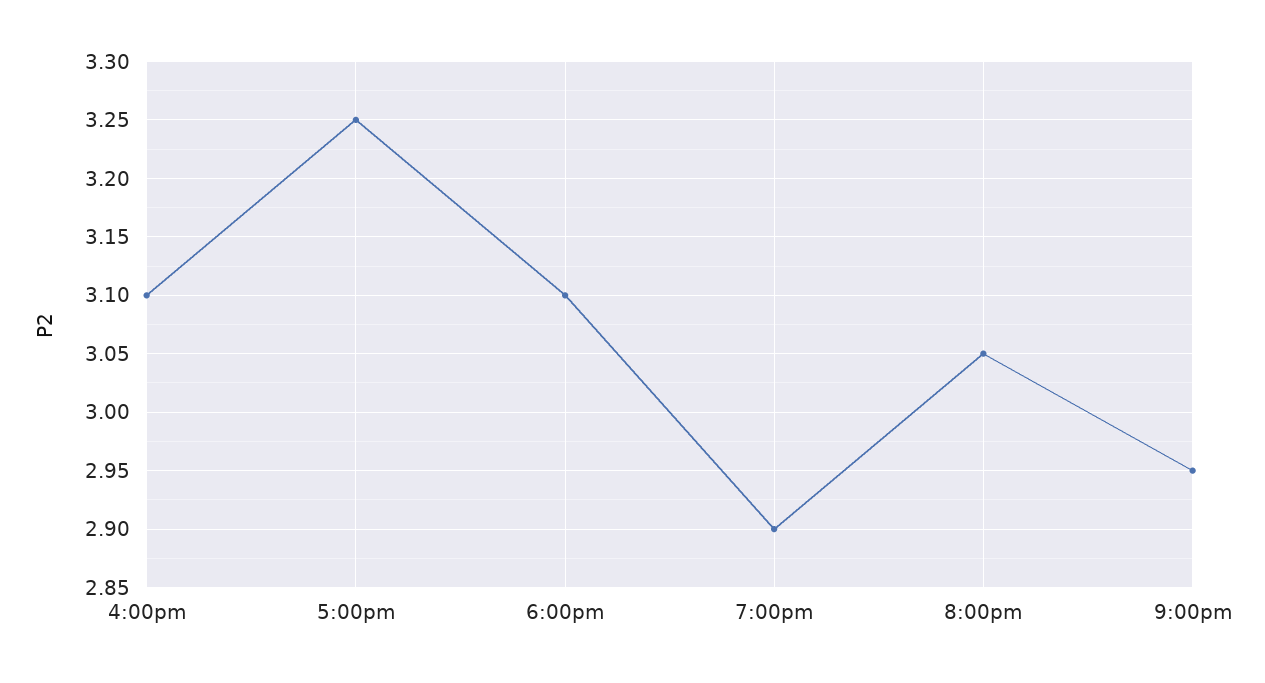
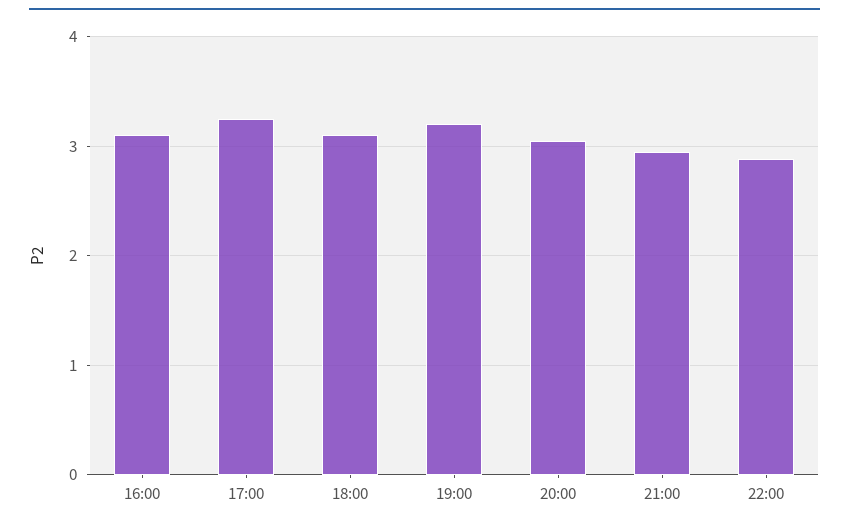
7:00pm: 2.9 -> 3.2
22:00: none -> 2.9

